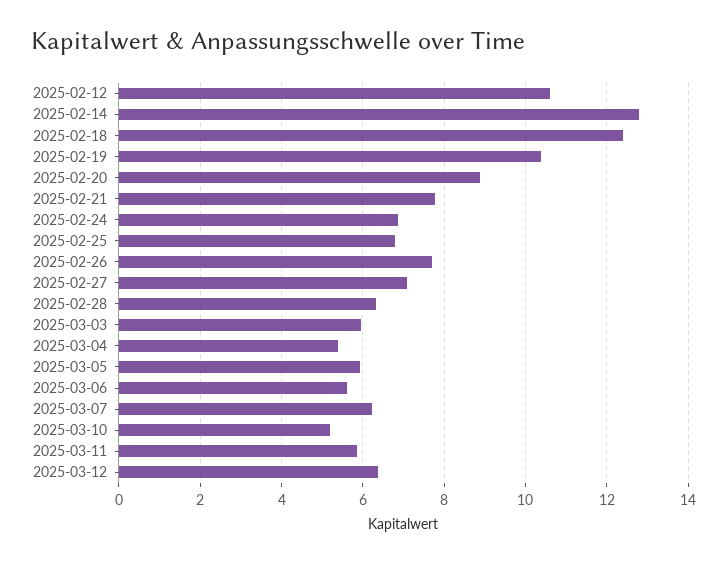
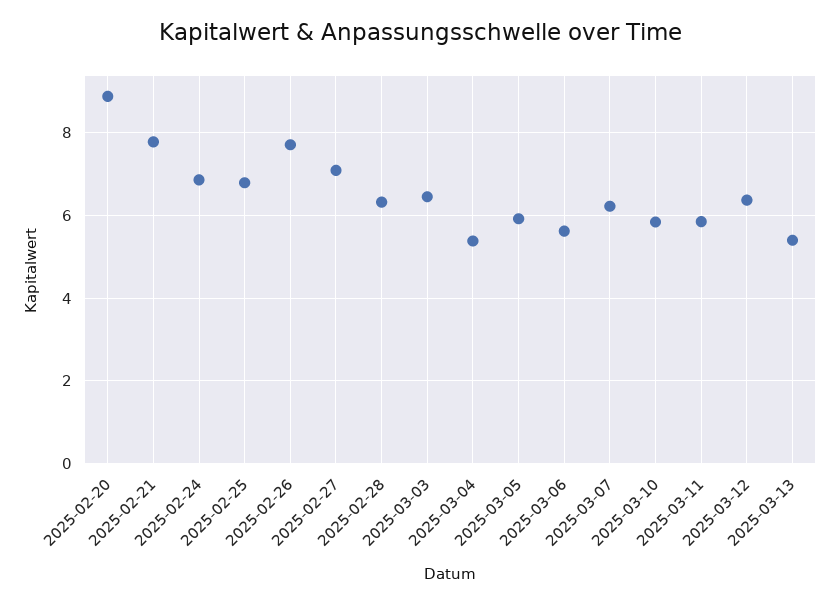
2025-02-12: 10.6 -> none
2025-02-14: 12.8 -> none
2025-02-18: 12.4 -> none
2025-02-19: 10.4 -> none
2025-03-03: 6 -> 6.4
2025-03-10: 5.2 -> 5.8
2025-03-13: none -> 5.4

